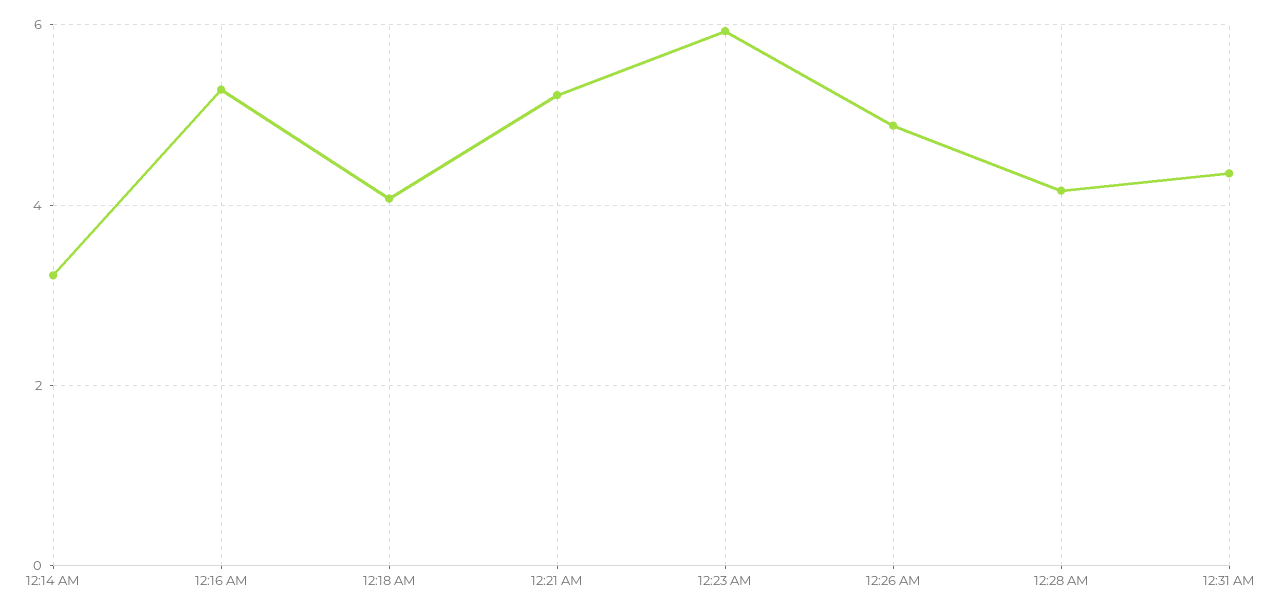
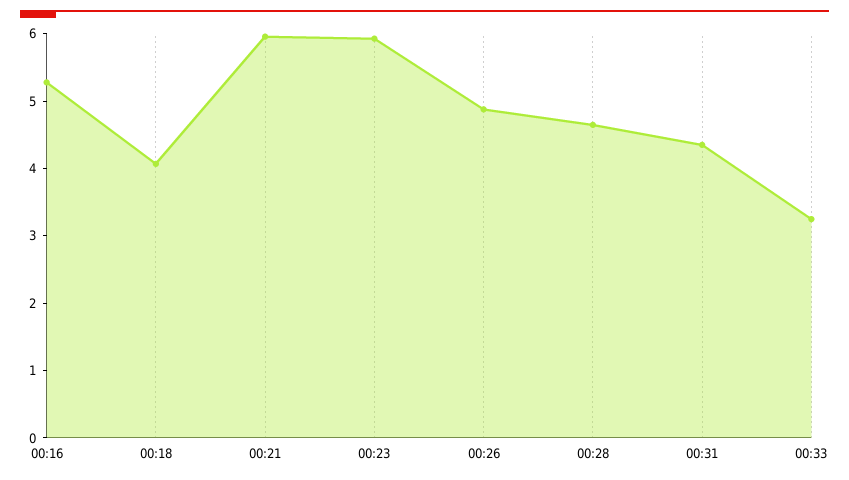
12:14 AM: 3.2 -> none
12:21 AM: 5.2 -> 6
12:28 AM: 4.2 -> 4.6
00:33: none -> 3.2

